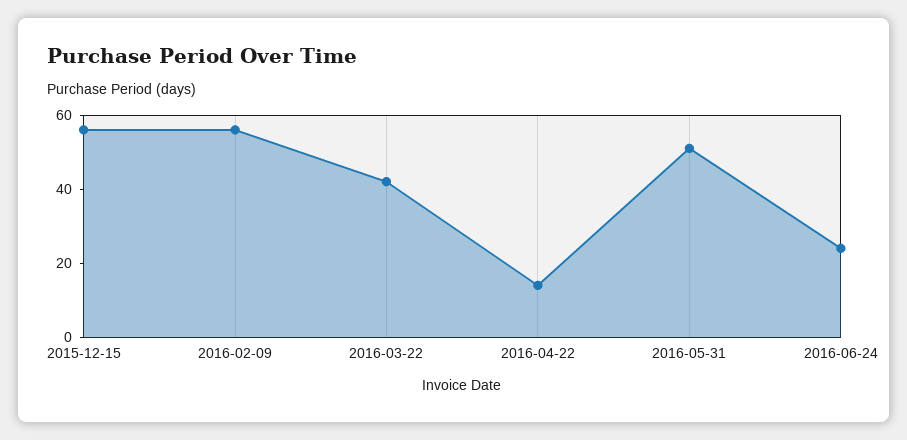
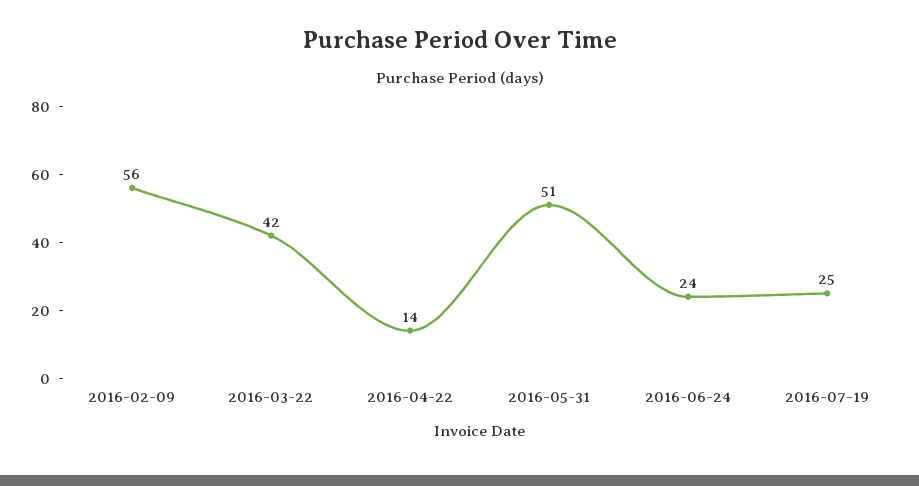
2015-12-15: 55 -> none
2016-07-19: none -> 25

